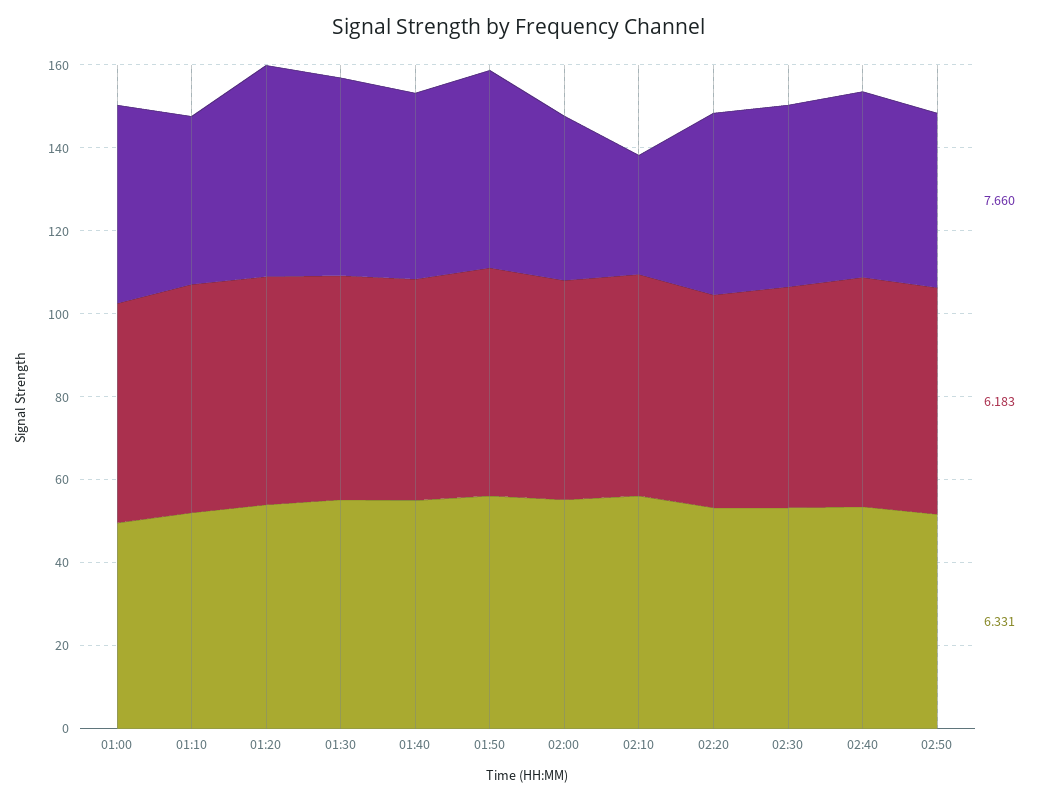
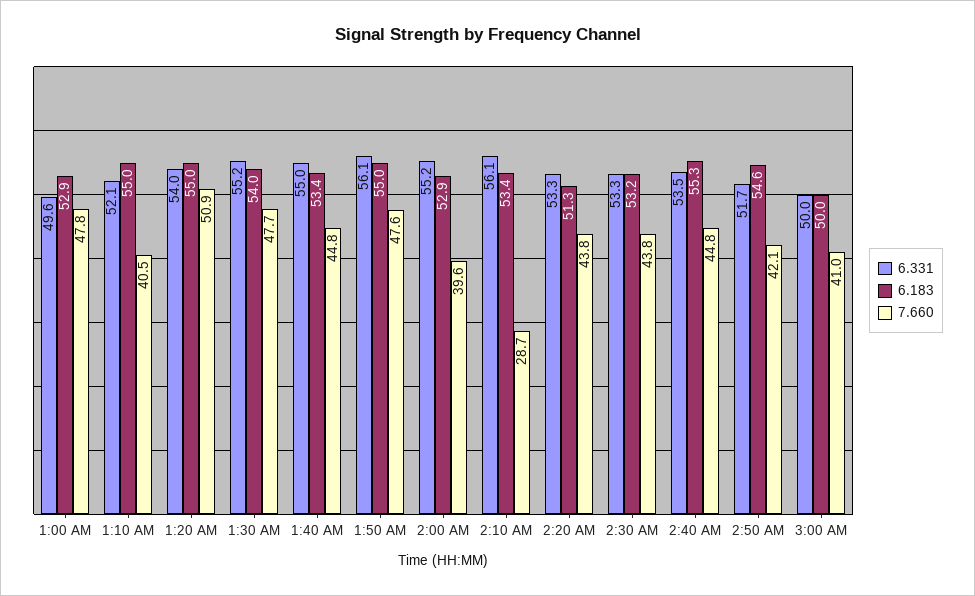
6.331, 3:00 AM: none -> 50
6.183, 3:00 AM: none -> 50
7.660, 3:00 AM: none -> 41

